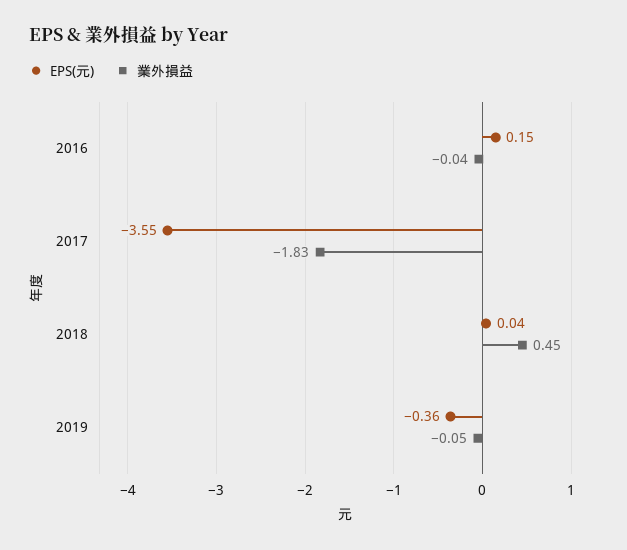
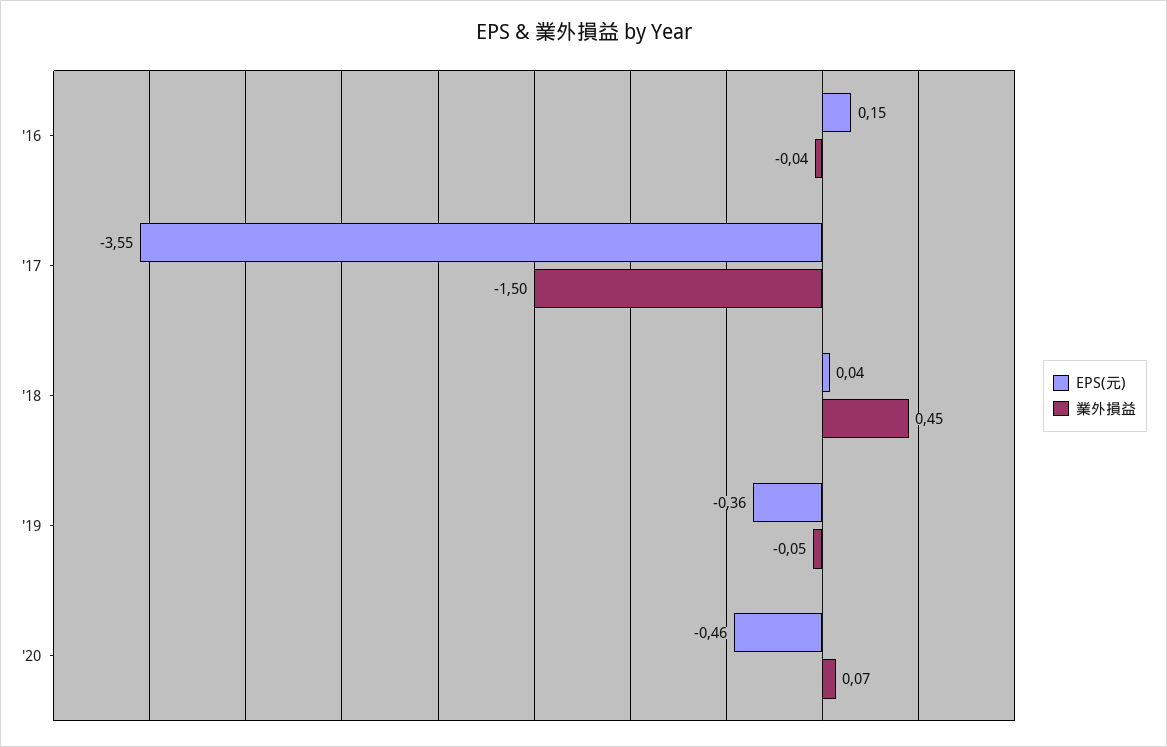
業外損益, 2017: -1.83 -> -1.5
EPS(元), '20: none -> -0.46
業外損益, '20: none -> 0.07

